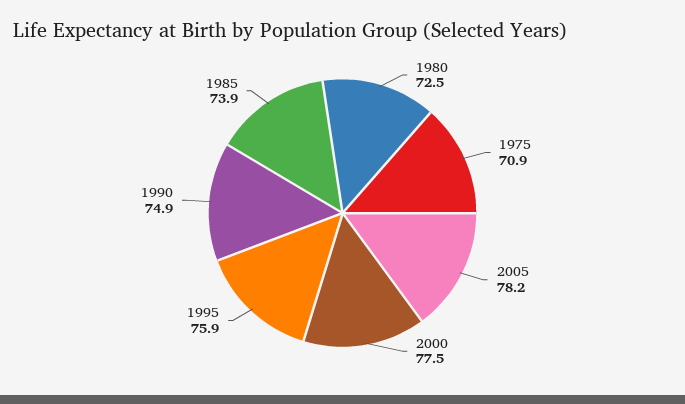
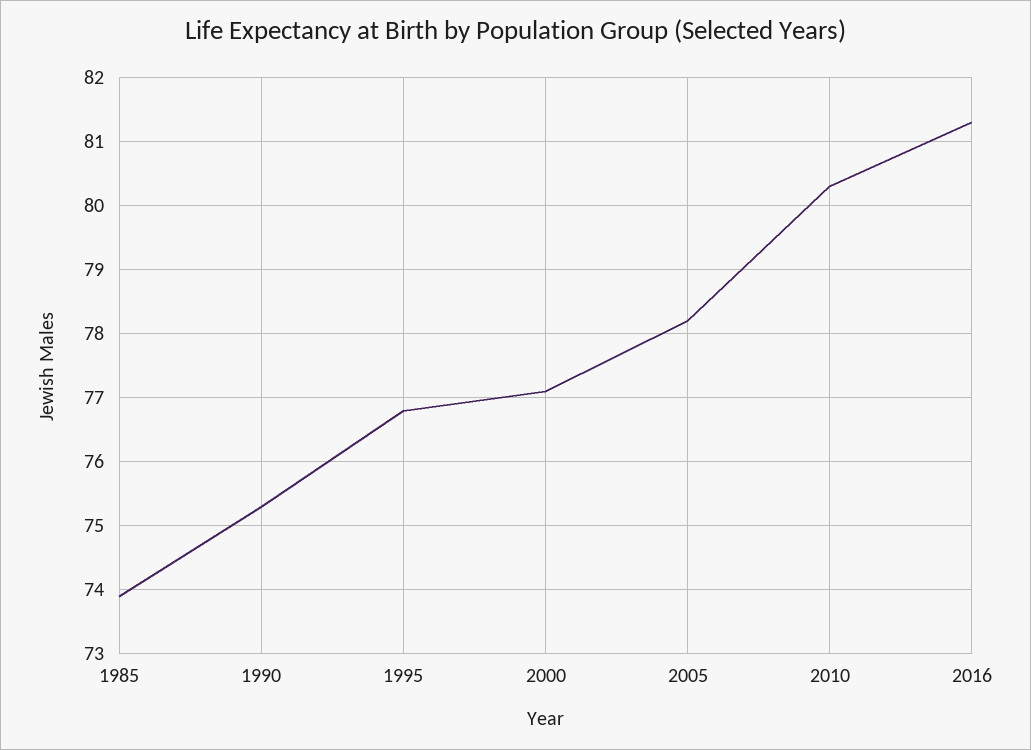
1980: 72.5 -> none
1975: 70.9 -> none
2000: 77.5 -> 77.1
1995: 75.9 -> 76.8
1990: 74.9 -> 75.3
2010: none -> 80.3
2016: none -> 81.3

